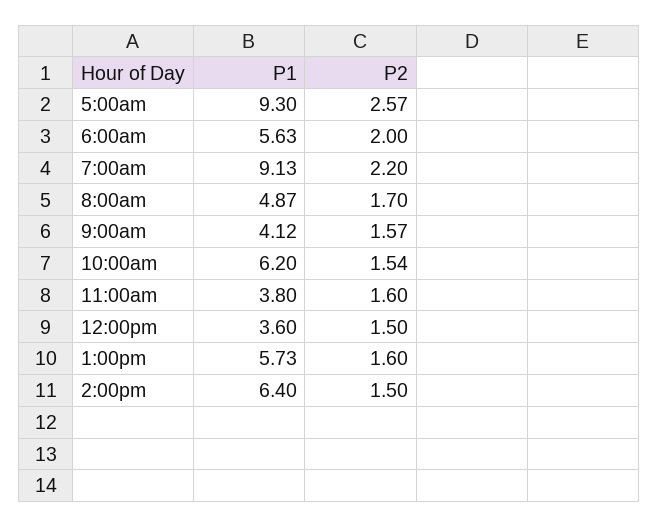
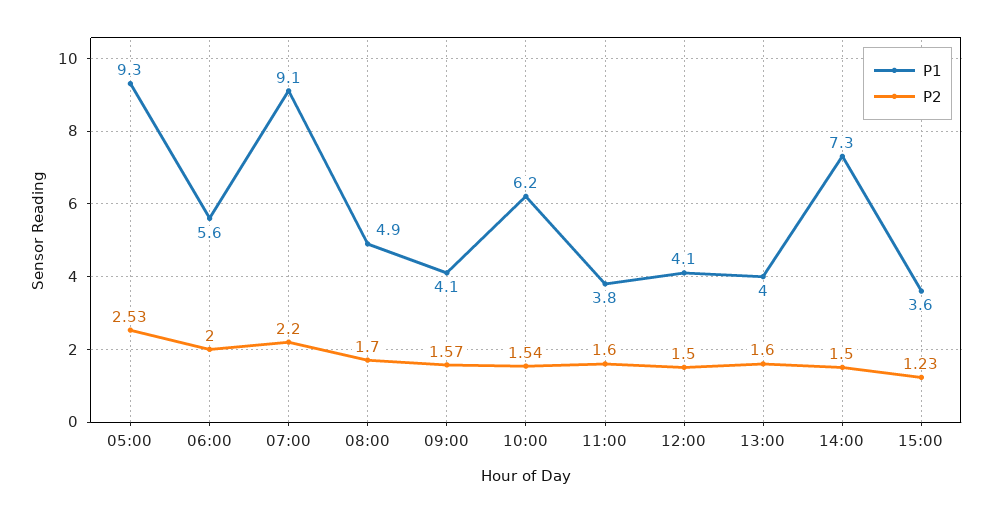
P2, 5:00am: 2.57 -> 2.53
P1, 12:00pm: 3.6 -> 4.1
P1, 1:00pm: 5.73 -> 4
P1, 2:00pm: 6.4 -> 7.3
P1, 15:00: none -> 3.6
P2, 15:00: none -> 1.23

